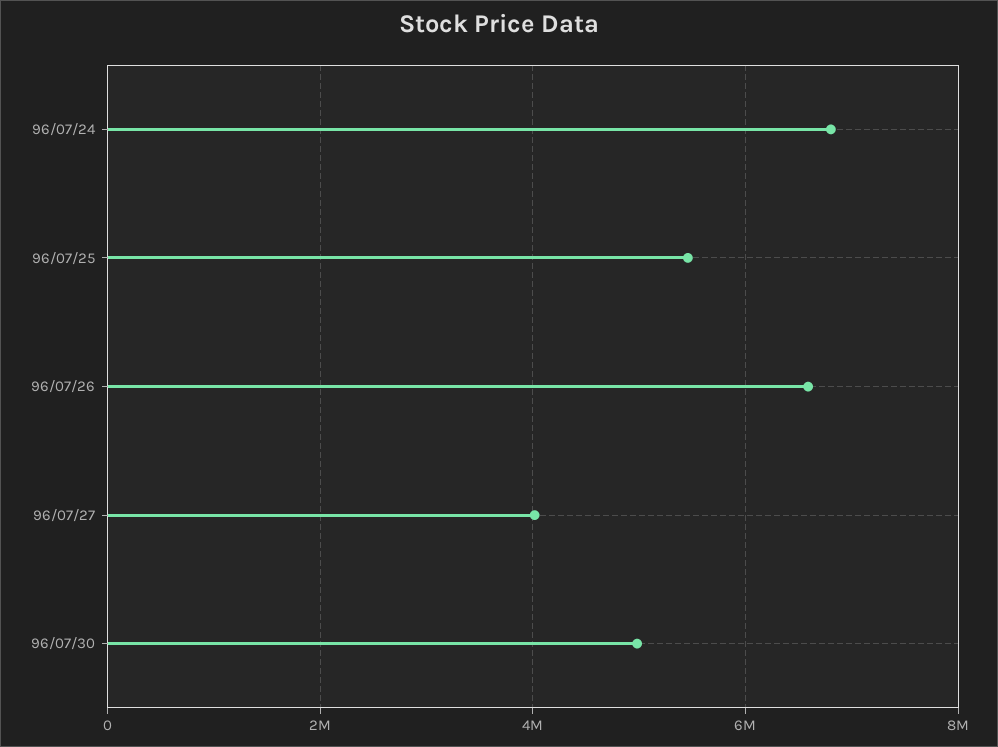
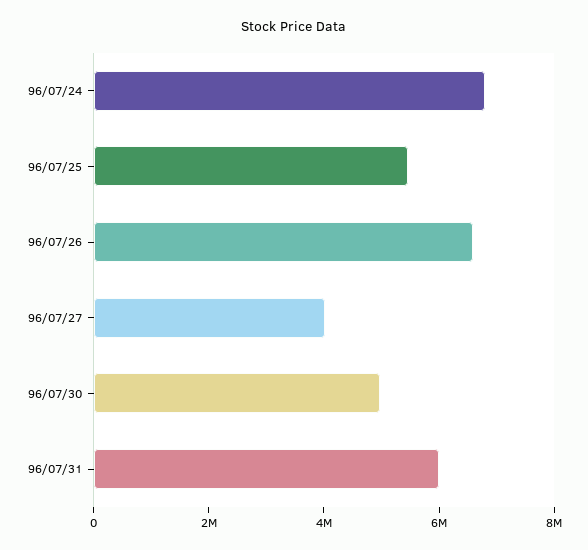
96/07/31: none -> 6000000

